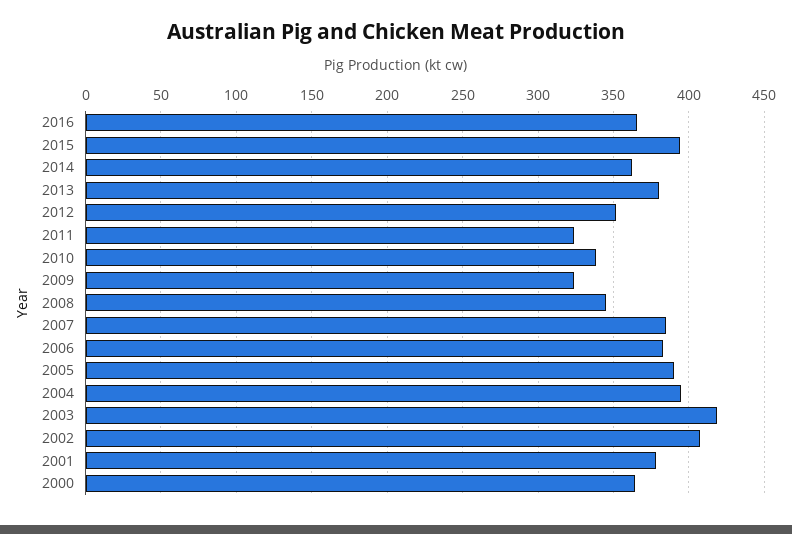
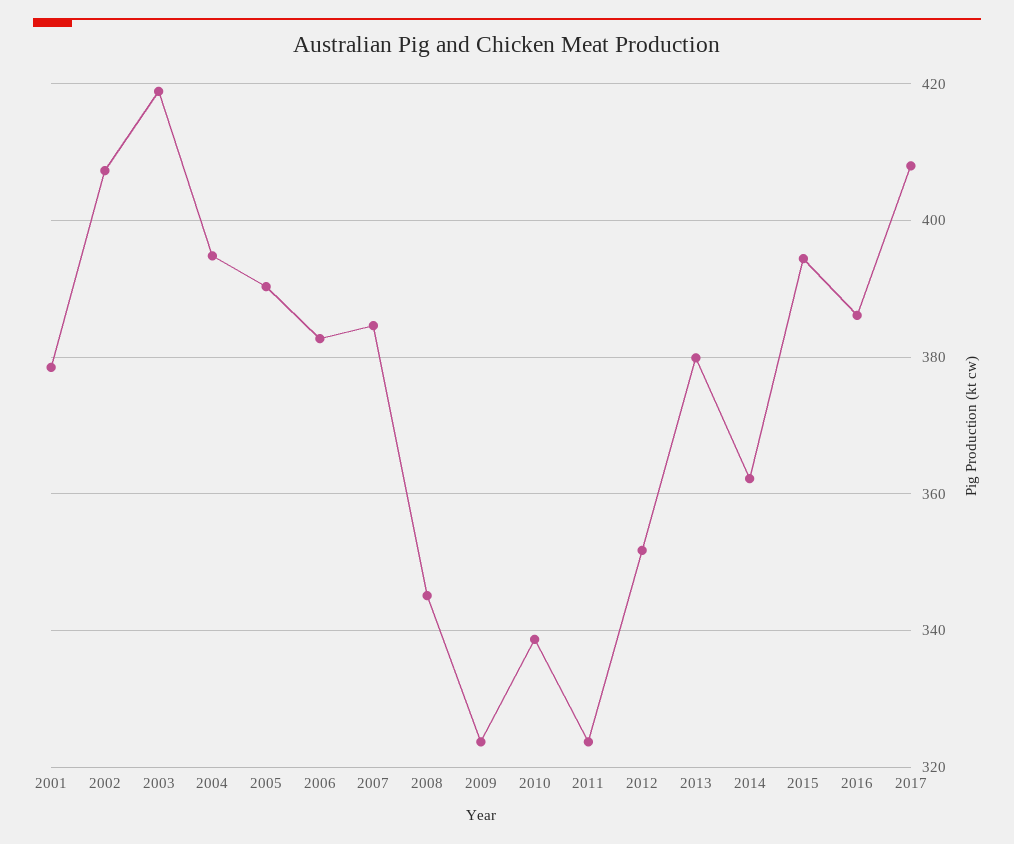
2016: 365 -> 386
2000: 365 -> none
2017: none -> 408

